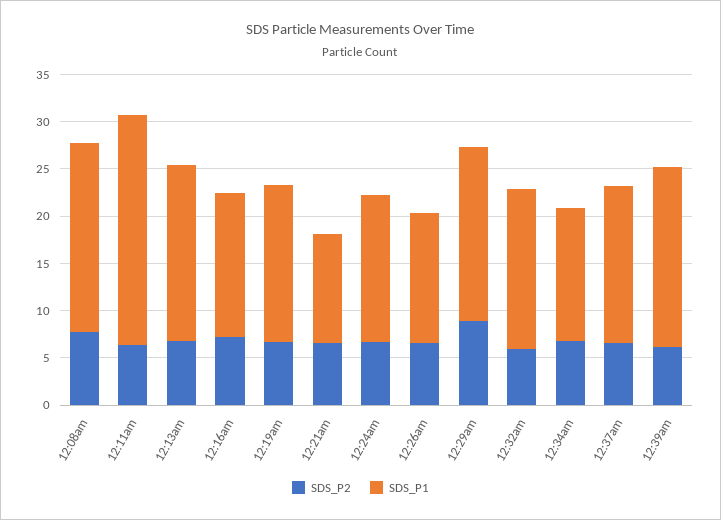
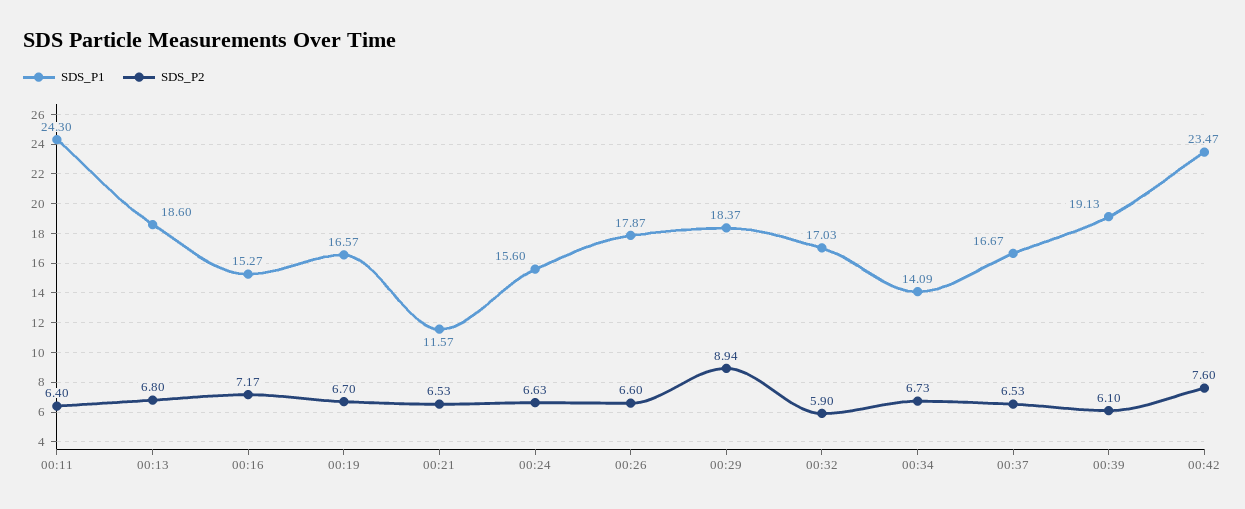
SDS_P2, 12:08am: 8 -> none
SDS_P1, 12:08am: 20 -> none
SDS_P1, 12:26am: 14 -> 17.87
SDS_P1, 00:42: none -> 23.47
SDS_P2, 00:42: none -> 7.6

